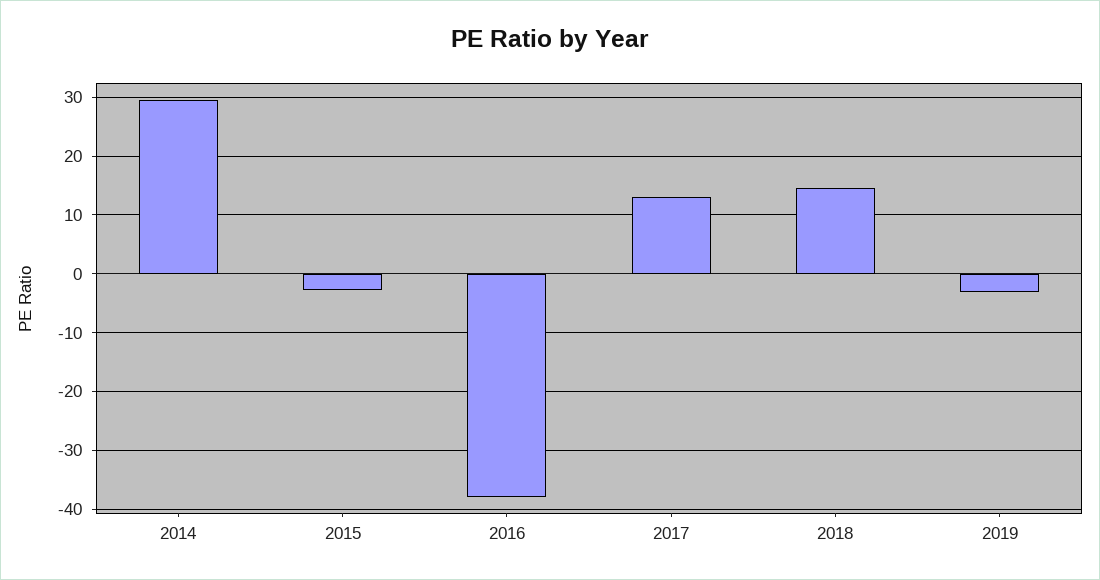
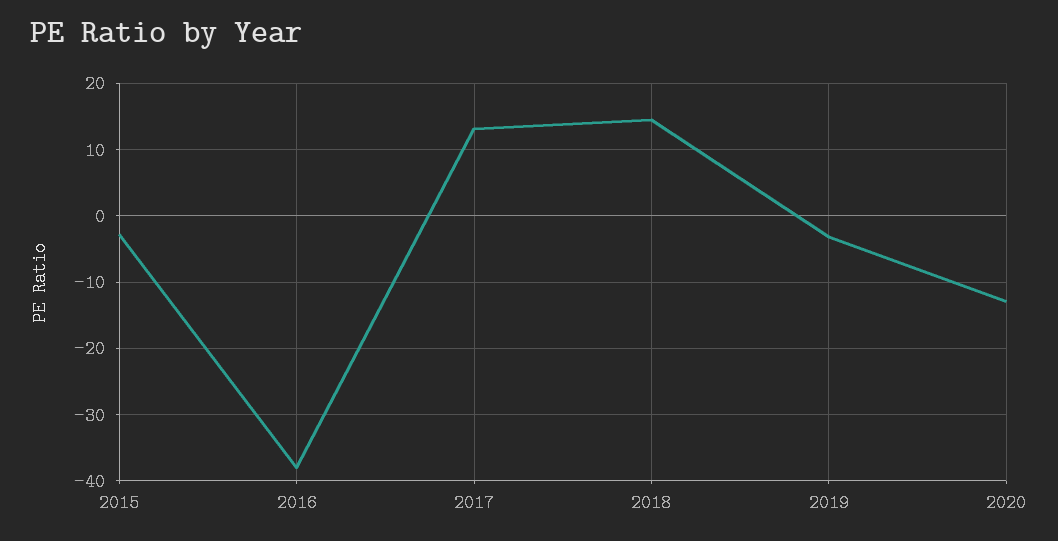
2014: 30 -> none
2020: none -> -13

